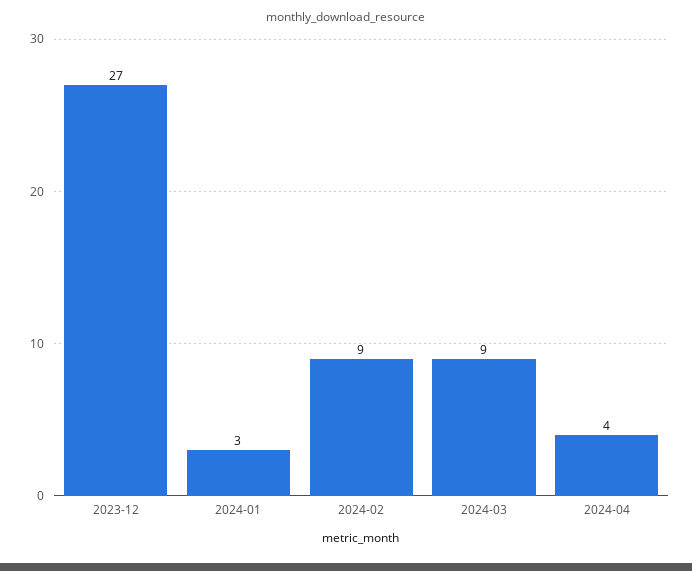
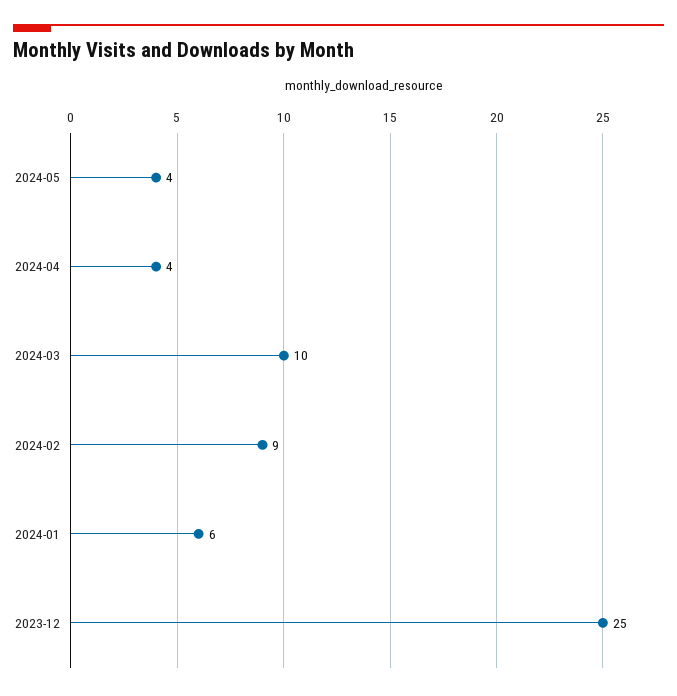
2023-12: 27 -> 25
2024-01: 3 -> 6
2024-03: 9 -> 10
2024-05: none -> 4

